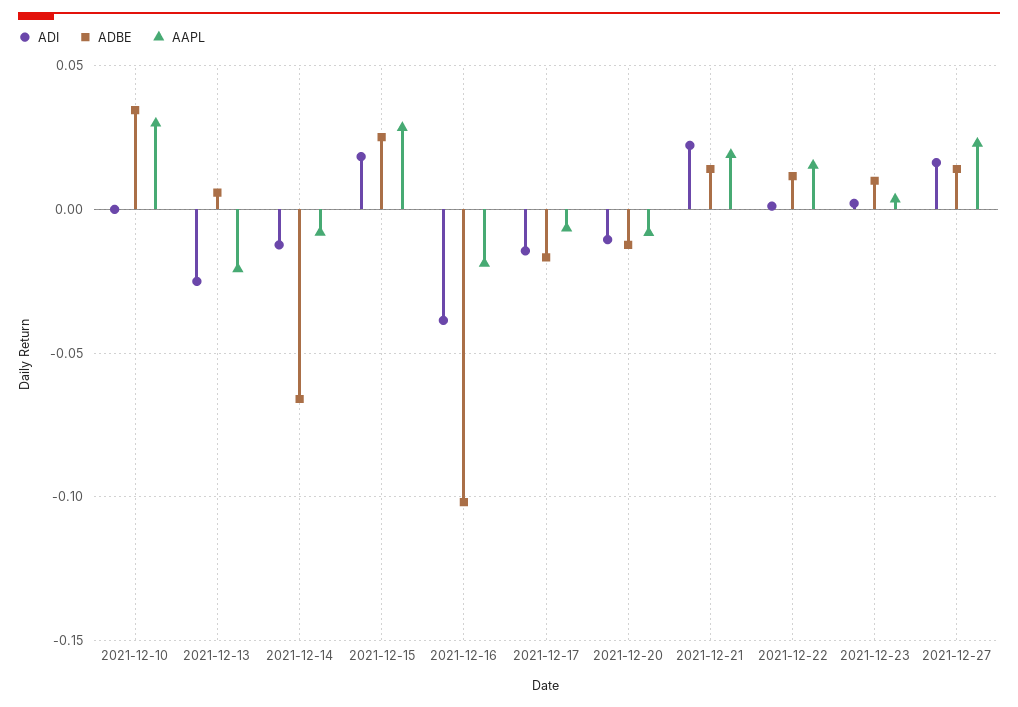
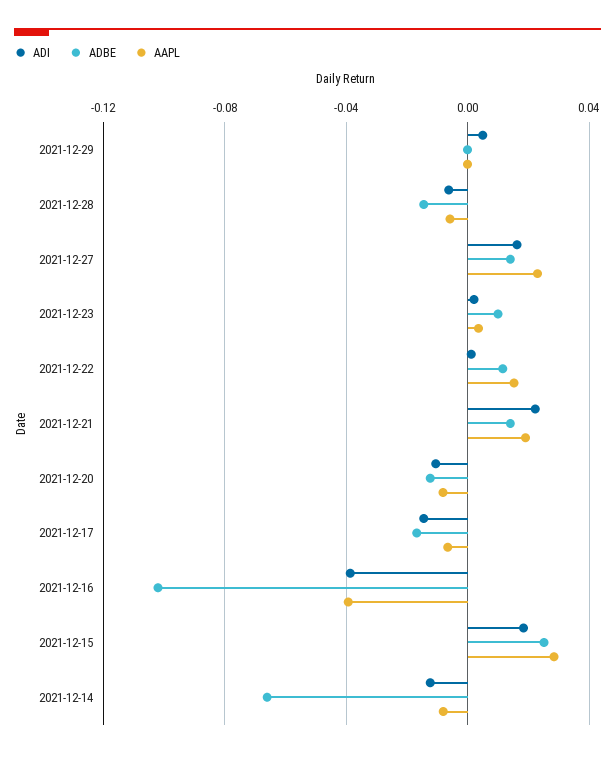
ADI, 2021-12-10: 0 -> none
ADBE, 2021-12-10: 0.035 -> none
AAPL, 2021-12-10: 0.03 -> none
ADI, 2021-12-13: -0.025 -> none
ADBE, 2021-12-13: 0.005 -> none
AAPL, 2021-12-13: -0.02 -> none
AAPL, 2021-12-16: -0.02 -> -0.04
ADI, 2021-12-29: none -> 0.005
ADBE, 2021-12-29: none -> 0
AAPL, 2021-12-29: none -> 0
ADI, 2021-12-28: none -> -0.005
ADBE, 2021-12-28: none -> -0.015
AAPL, 2021-12-28: none -> -0.005

